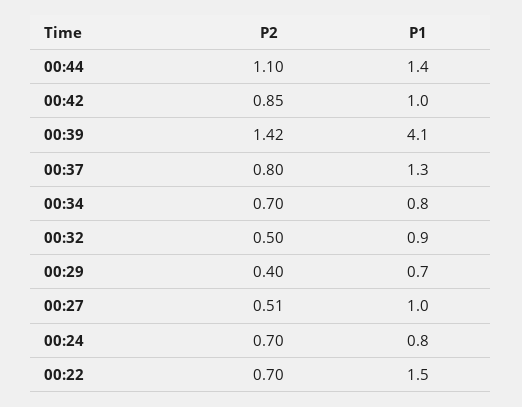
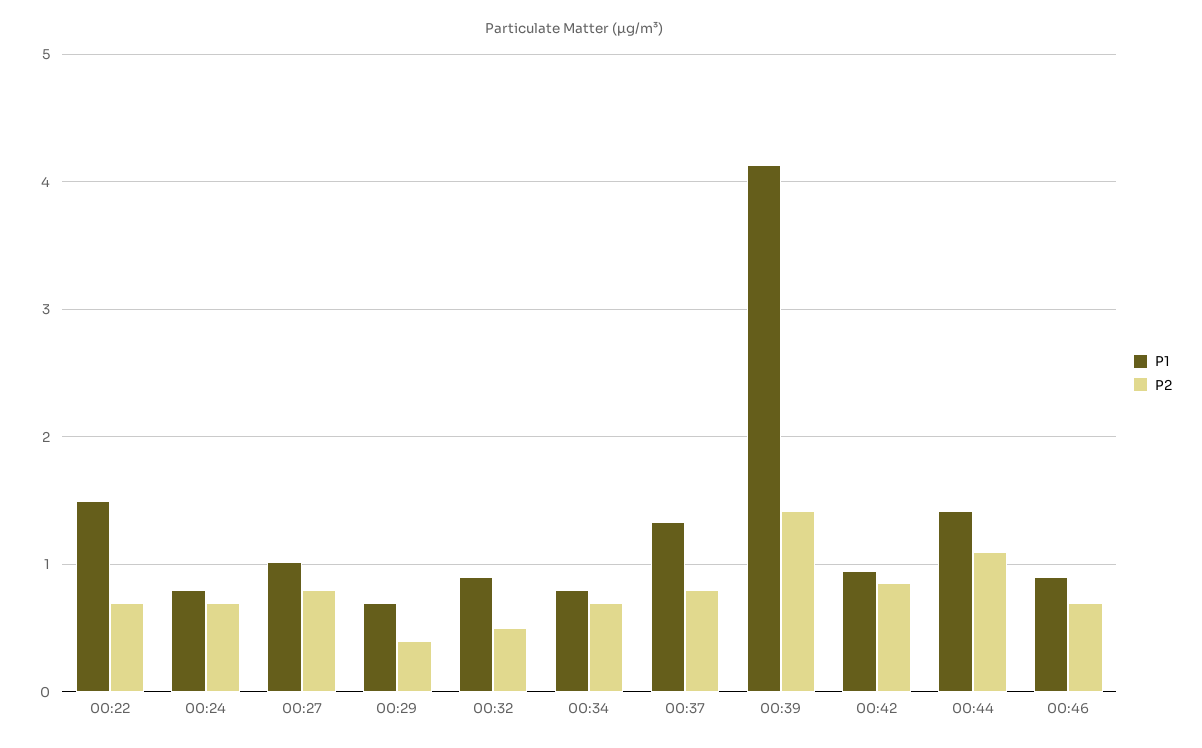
P2, 00:27: 0.51 -> 0.8
P1, 00:46: none -> 0.9
P2, 00:46: none -> 0.7

